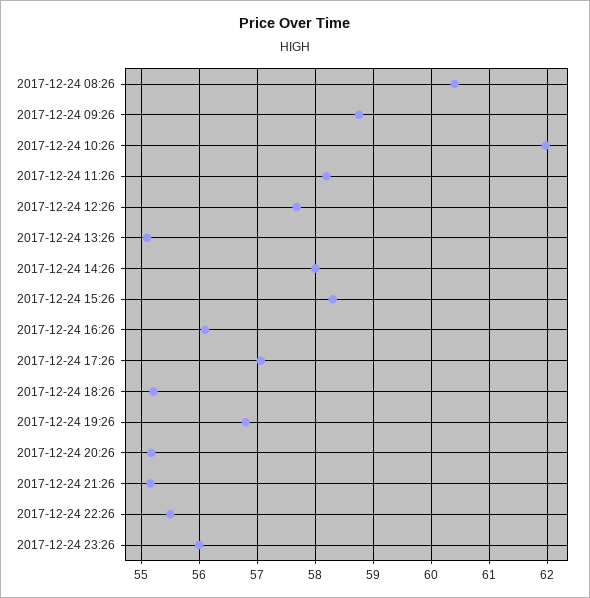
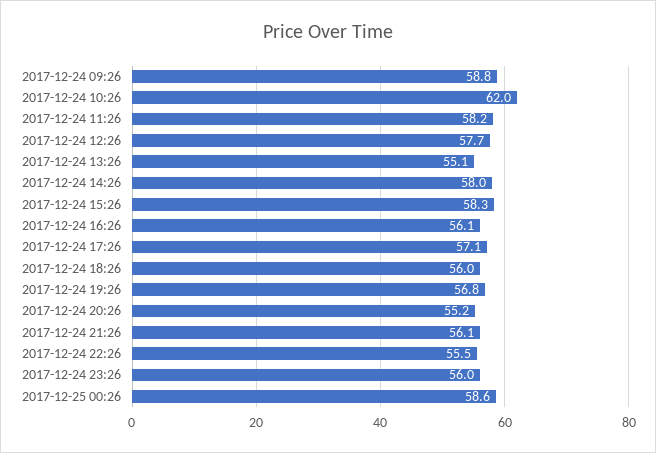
2017-12-24 08:26: 60.4 -> none
2017-12-24 18:26: 55.2 -> 56
2017-12-24 21:26: 55.2 -> 56.1
2017-12-25 00:26: none -> 58.6

